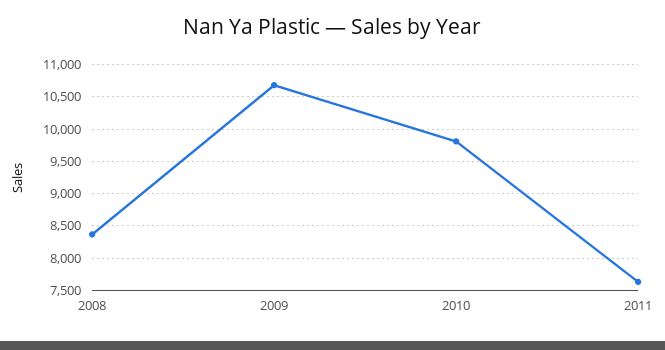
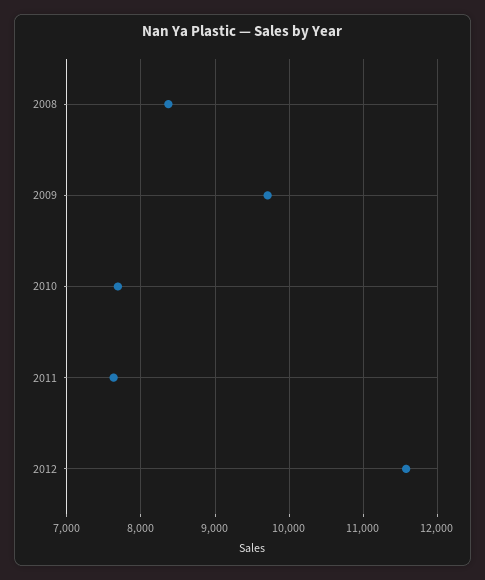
2009: 10700 -> 9700
2010: 9800 -> 7700
2012: none -> 11600

